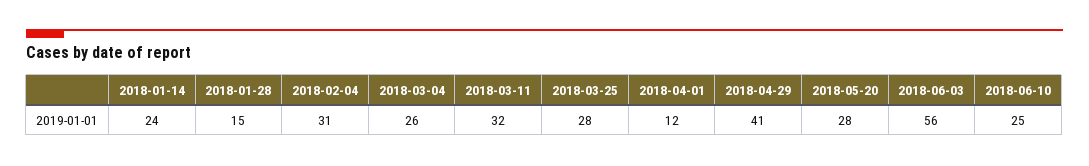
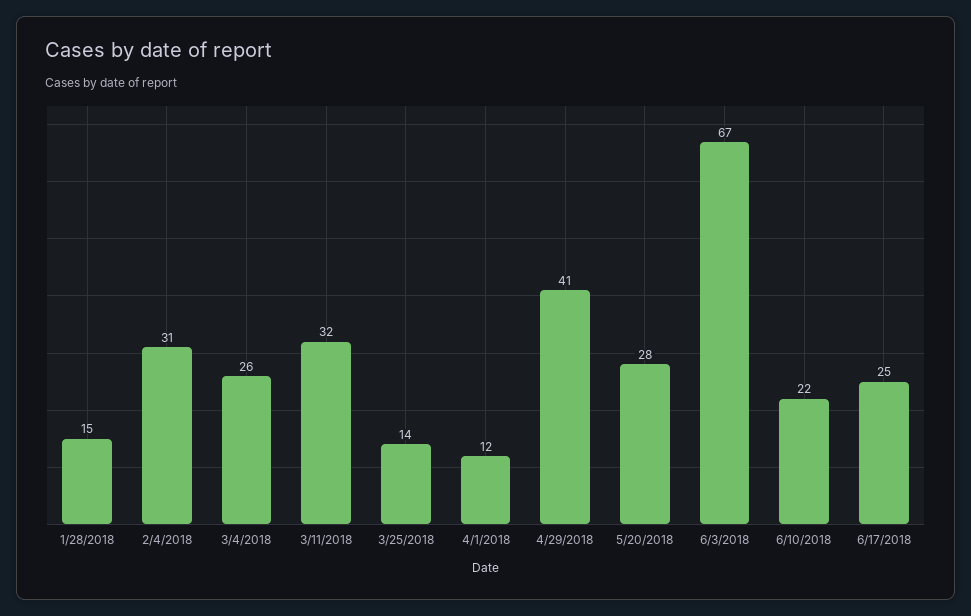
2018-01-14: 24 -> none
2018-03-25: 28 -> 14
2018-06-03: 56 -> 67
2018-06-10: 25 -> 22
6/17/2018: none -> 25

